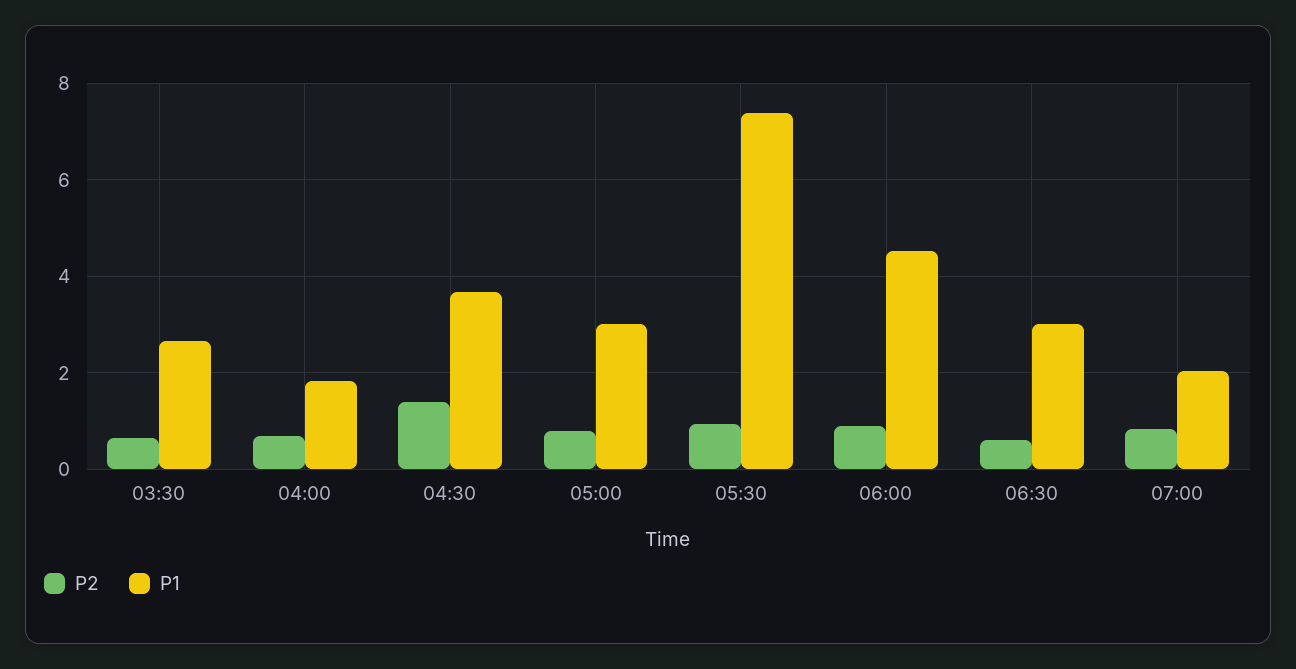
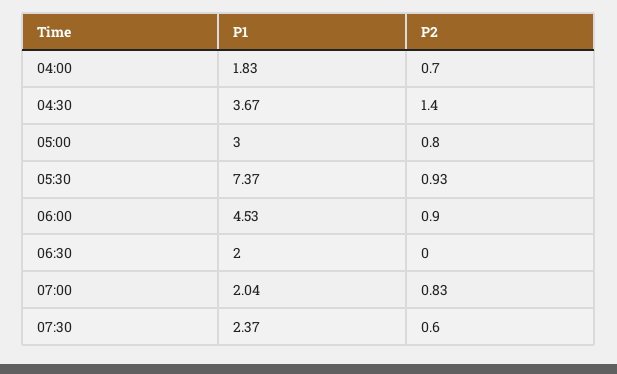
P2, 03:30: 0.6 -> none
P1, 03:30: 2.6 -> none
P2, 06:30: 0.6 -> 0
P1, 06:30: 3 -> 2
P1, 07:30: none -> 2.37
P2, 07:30: none -> 0.6

